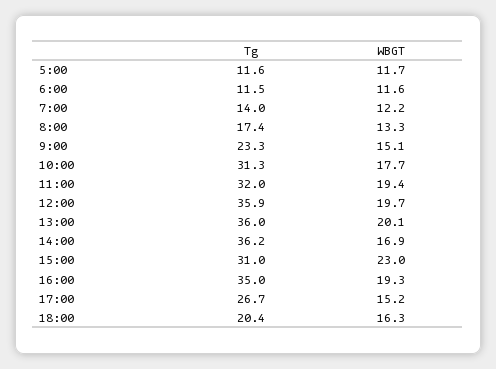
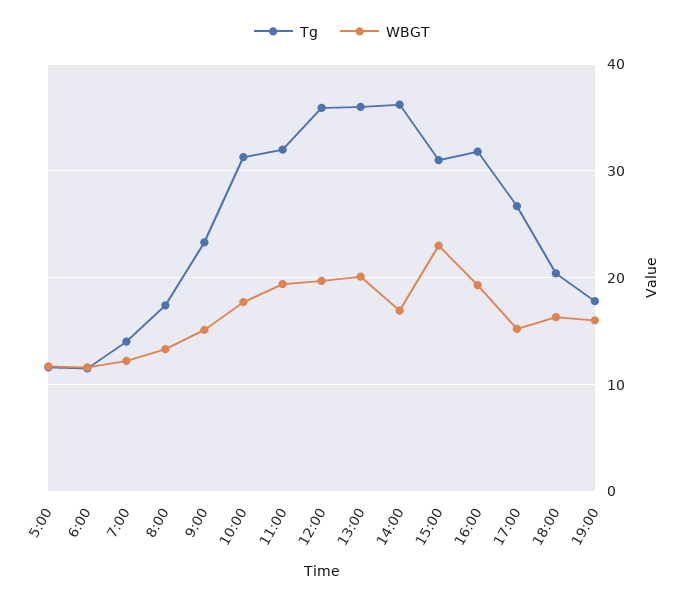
Tg, 16:00: 35 -> 32
Tg, 19:00: none -> 18
WBGT, 19:00: none -> 16

